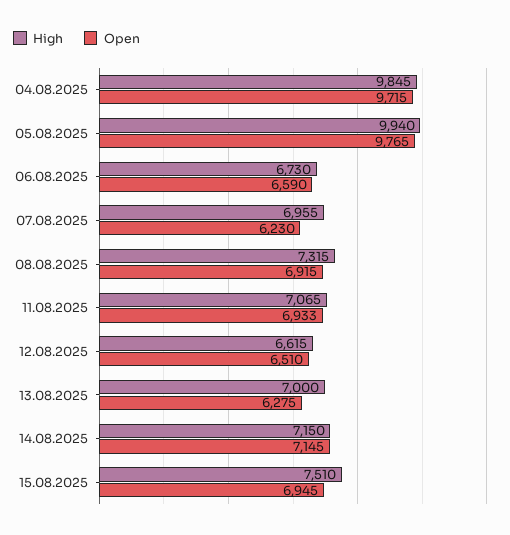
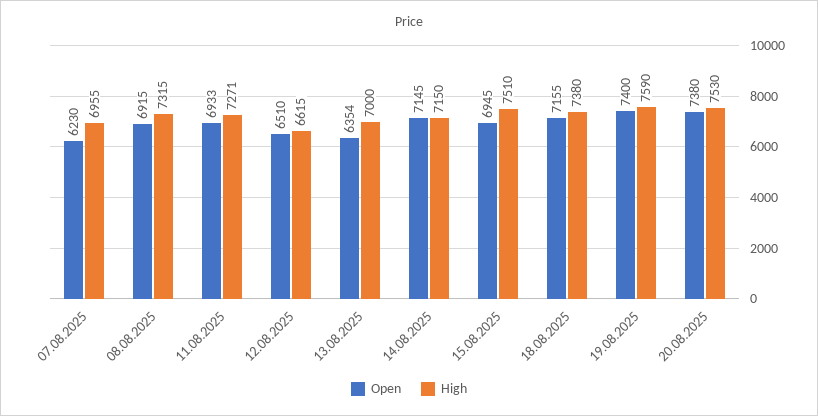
High, 04.08.2025: 9845 -> none
Open, 04.08.2025: 9715 -> none
High, 05.08.2025: 9940 -> none
Open, 05.08.2025: 9765 -> none
High, 06.08.2025: 6730 -> none
Open, 06.08.2025: 6590 -> none
High, 11.08.2025: 7065 -> 7271
Open, 13.08.2025: 6275 -> 6354
Open, 18.08.2025: none -> 7155
High, 18.08.2025: none -> 7380
Open, 19.08.2025: none -> 7400
High, 19.08.2025: none -> 7590
Open, 20.08.2025: none -> 7380
High, 20.08.2025: none -> 7530

